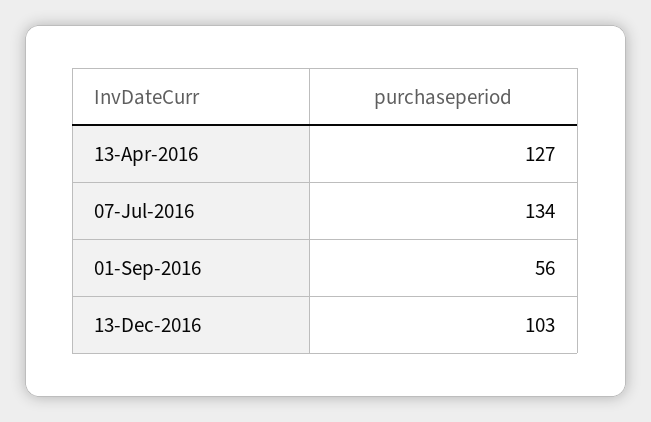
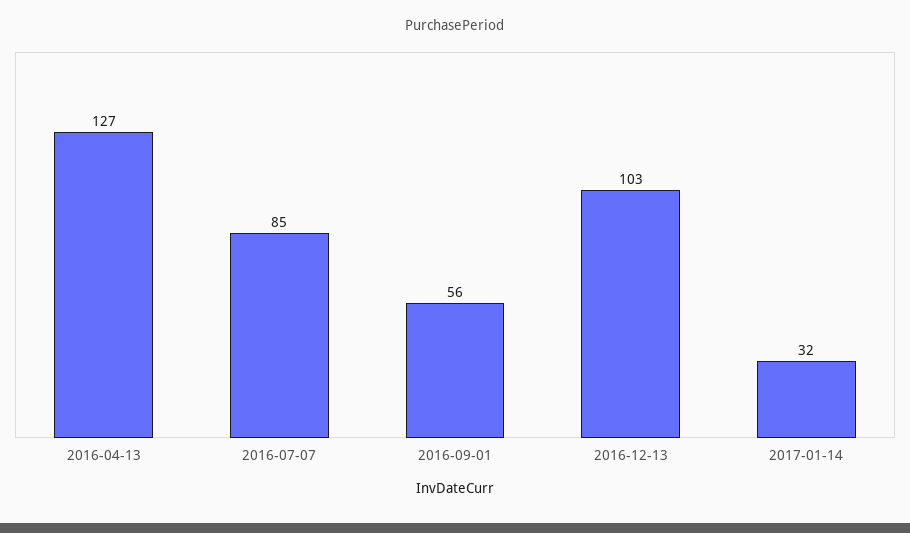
07-Jul-2016: 134 -> 85
2017-01-14: none -> 32

